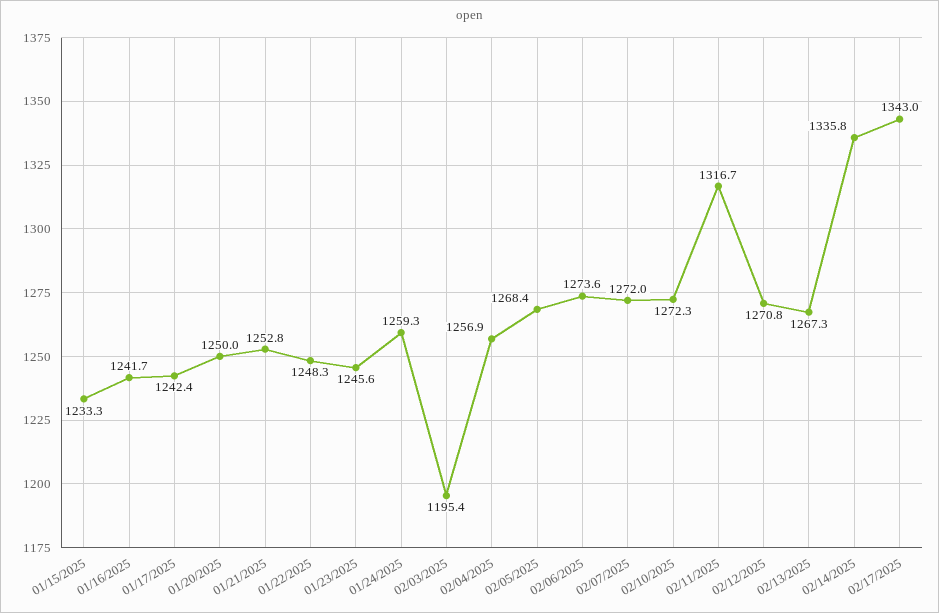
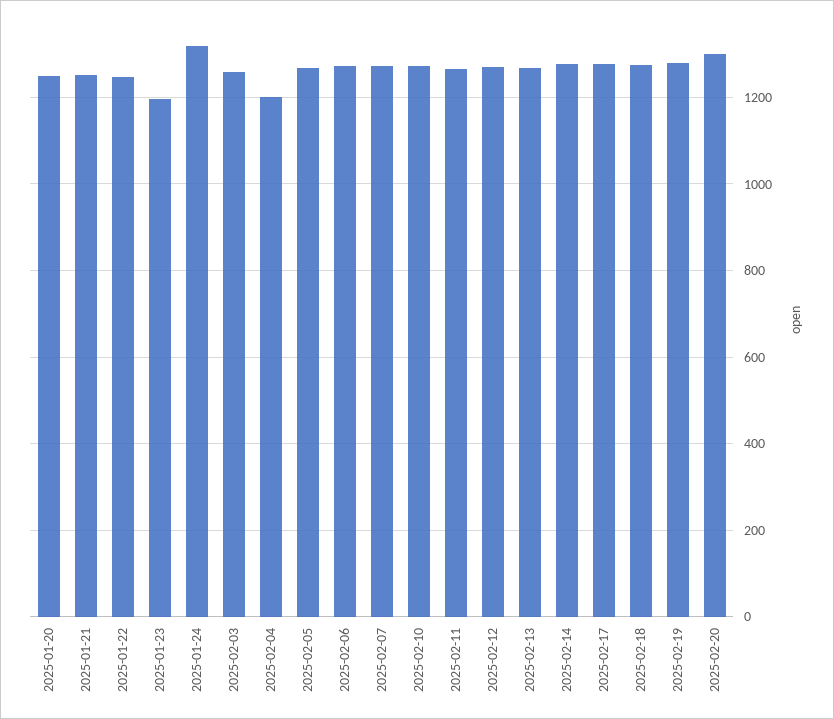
01/15/2025: 1233.3 -> none
01/16/2025: 1241.7 -> none
01/17/2025: 1242.4 -> none
01/23/2025: 1245.6 -> 1200
01/24/2025: 1259.3 -> 1320
02/03/2025: 1195.4 -> 1260
02/04/2025: 1256.9 -> 1200
02/11/2025: 1316.7 -> 1260
02/14/2025: 1335.8 -> 1280
02/17/2025: 1343 -> 1280
2025-02-18: none -> 1280
2025-02-19: none -> 1280
2025-02-20: none -> 1300

